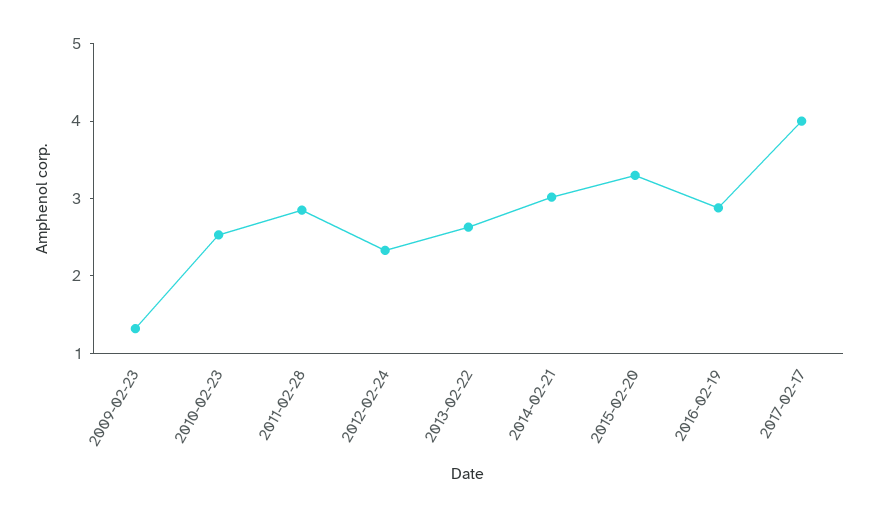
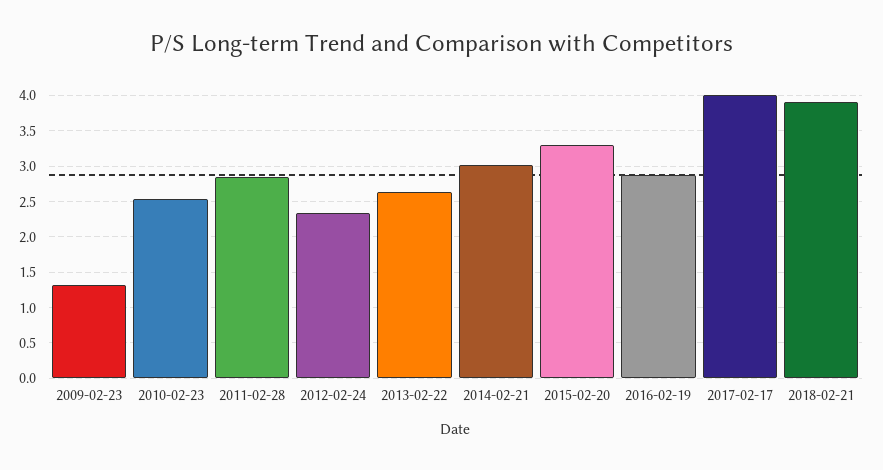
2018-02-21: none -> 3.9

